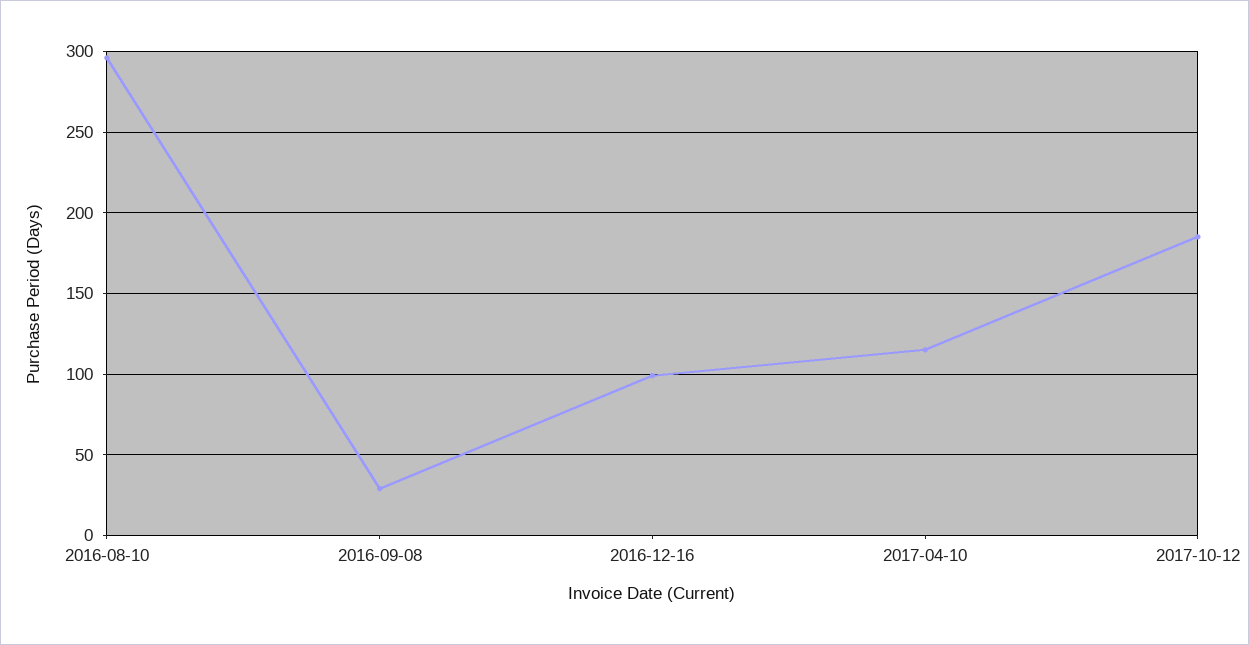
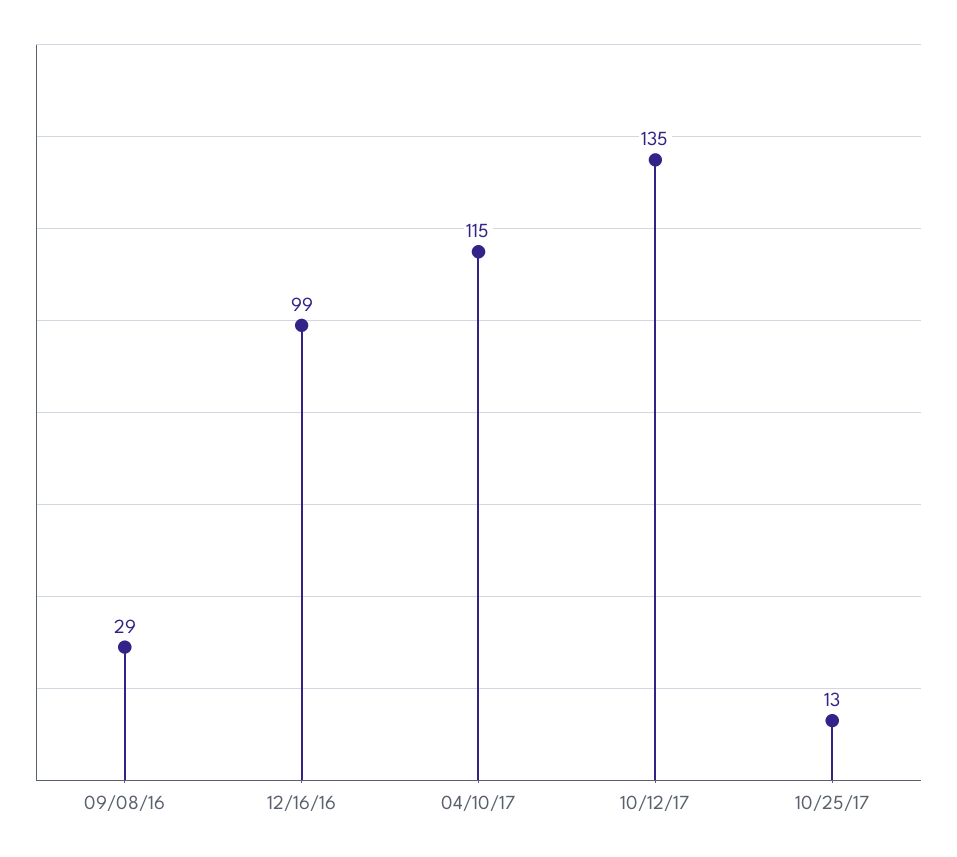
2016-08-10: 295 -> none
2017-10-12: 185 -> 135
10/25/17: none -> 13

